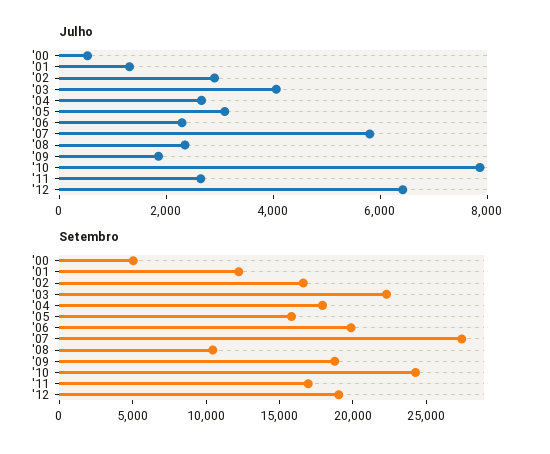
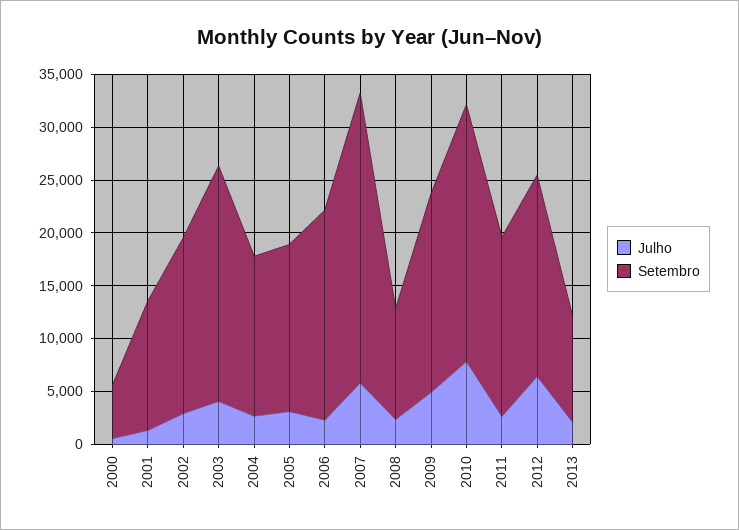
Julho, '09: 2000 -> 5000
Setembro, '04: 18000 -> 15000
Julho, 2013: none -> 2000
Setembro, 2013: none -> 10000

